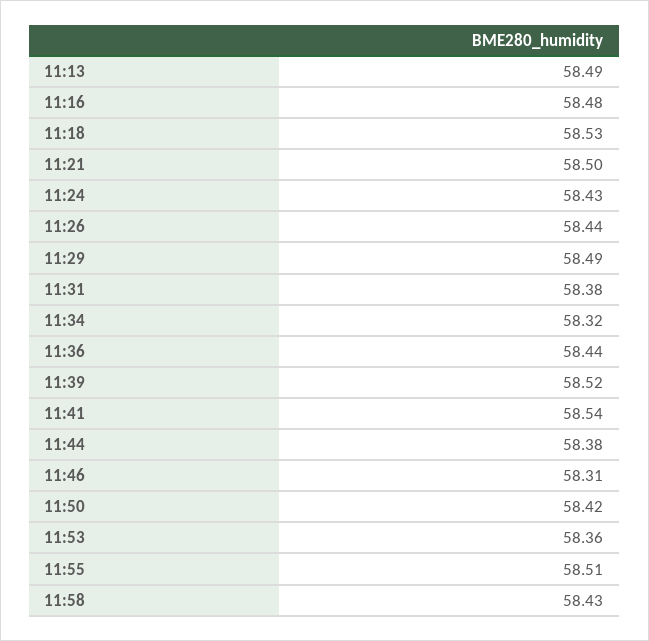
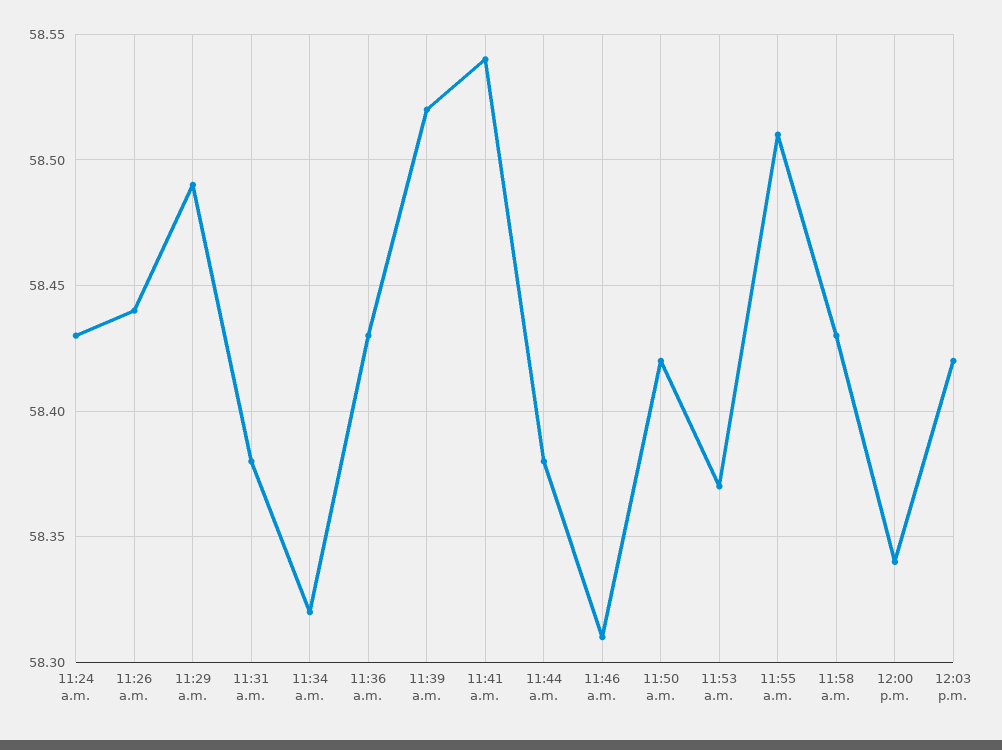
11:13: 58.49 -> none
11:16: 58.48 -> none
11:18: 58.53 -> none
11:21: 58.5 -> none
11:36: 58.44 -> 58.43
11:53: 58.36 -> 58.37
12:00 p.m.: none -> 58.34
12:03 p.m.: none -> 58.42

